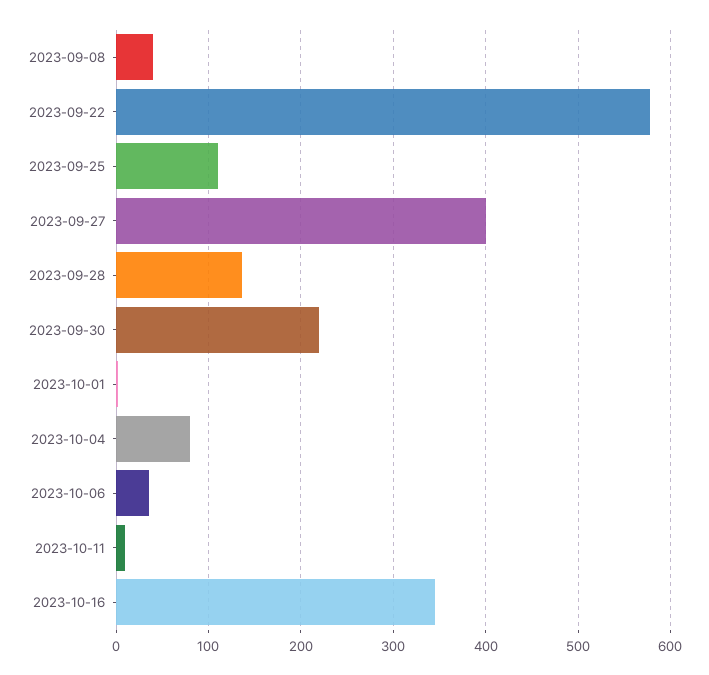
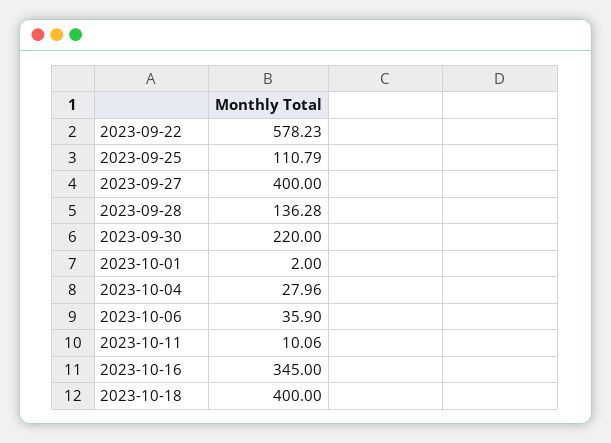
2023-09-08: 40 -> none
2023-10-04: 80 -> 27.96
2023-10-18: none -> 400

